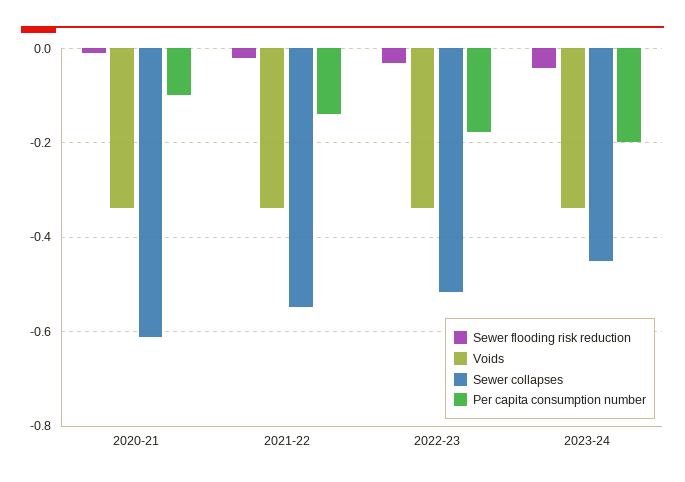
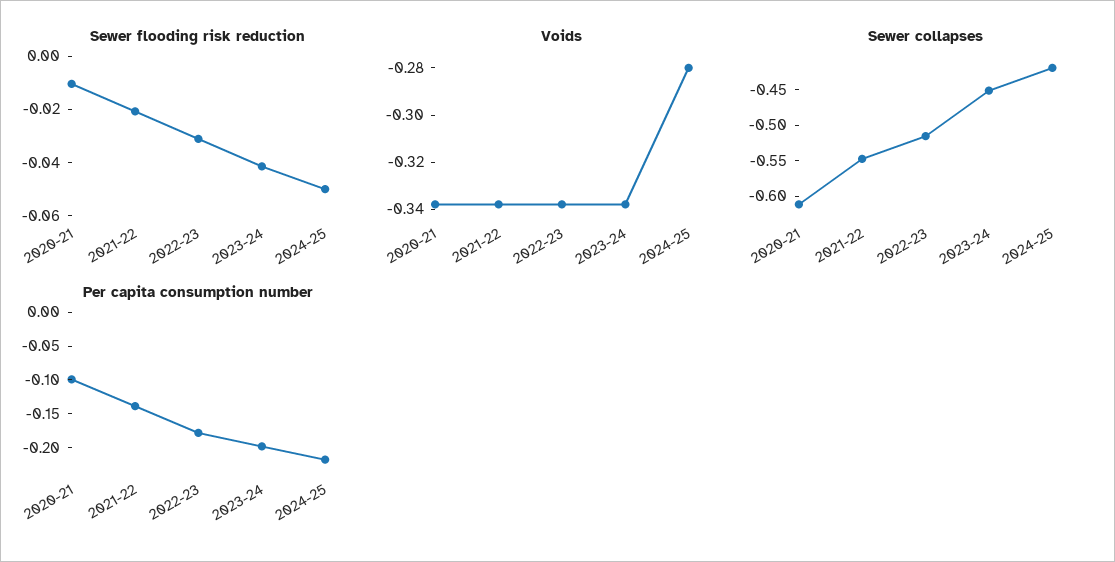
Sewer flooding risk reduction, 2024-25: none -> -0.05
Voids, 2024-25: none -> -0.28
Sewer collapses, 2024-25: none -> -0.425
Per capita consumption number, 2024-25: none -> -0.225

